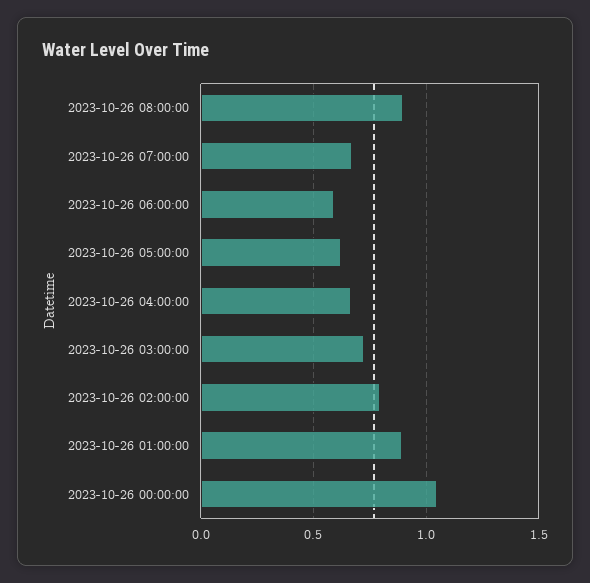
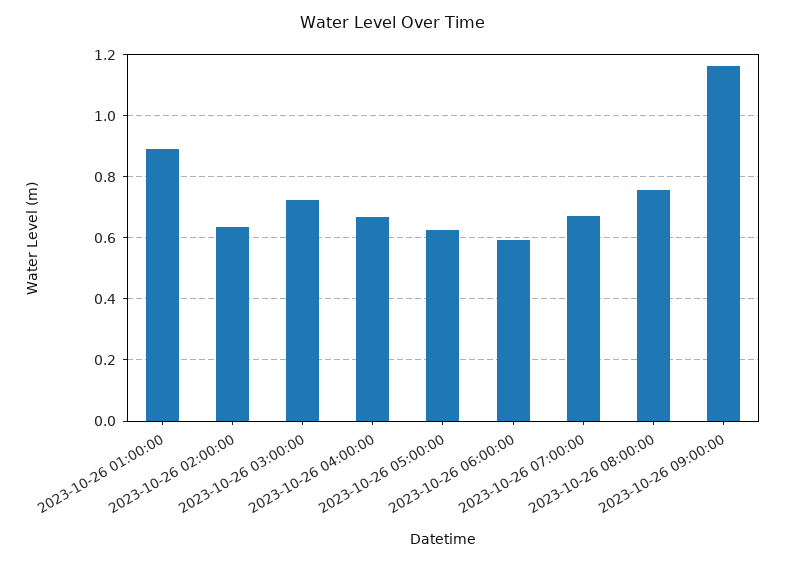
2023-10-26 08:00:00: 0.9 -> 0.76
2023-10-26 02:00:00: 0.8 -> 0.64
2023-10-26 00:00:00: 1.05 -> none
2023-10-26 09:00:00: none -> 1.16

